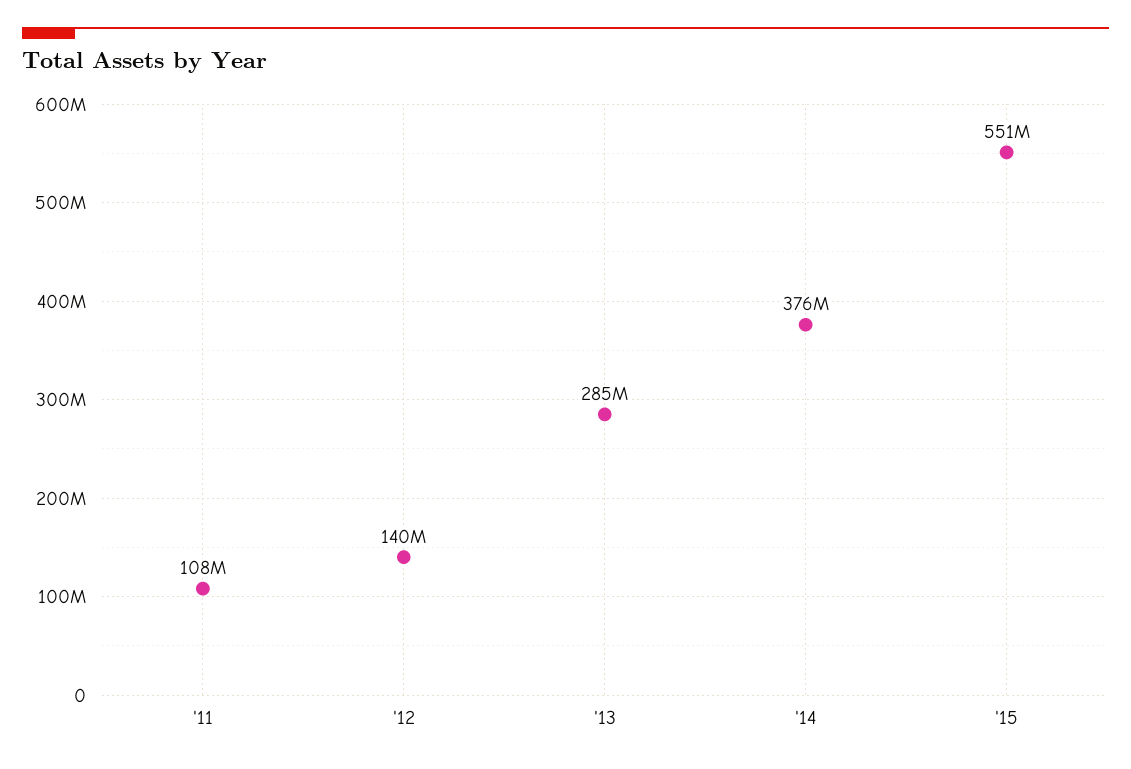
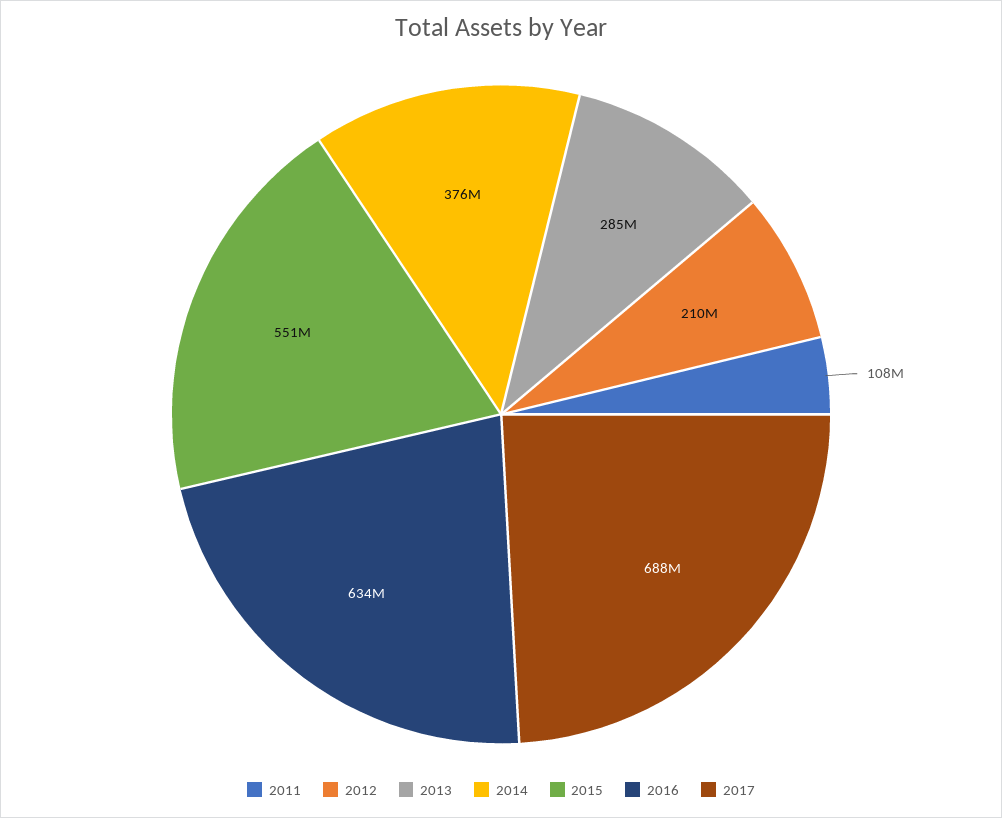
'12: 140000000 -> 210000000
2016: none -> 634000000
2017: none -> 688000000

